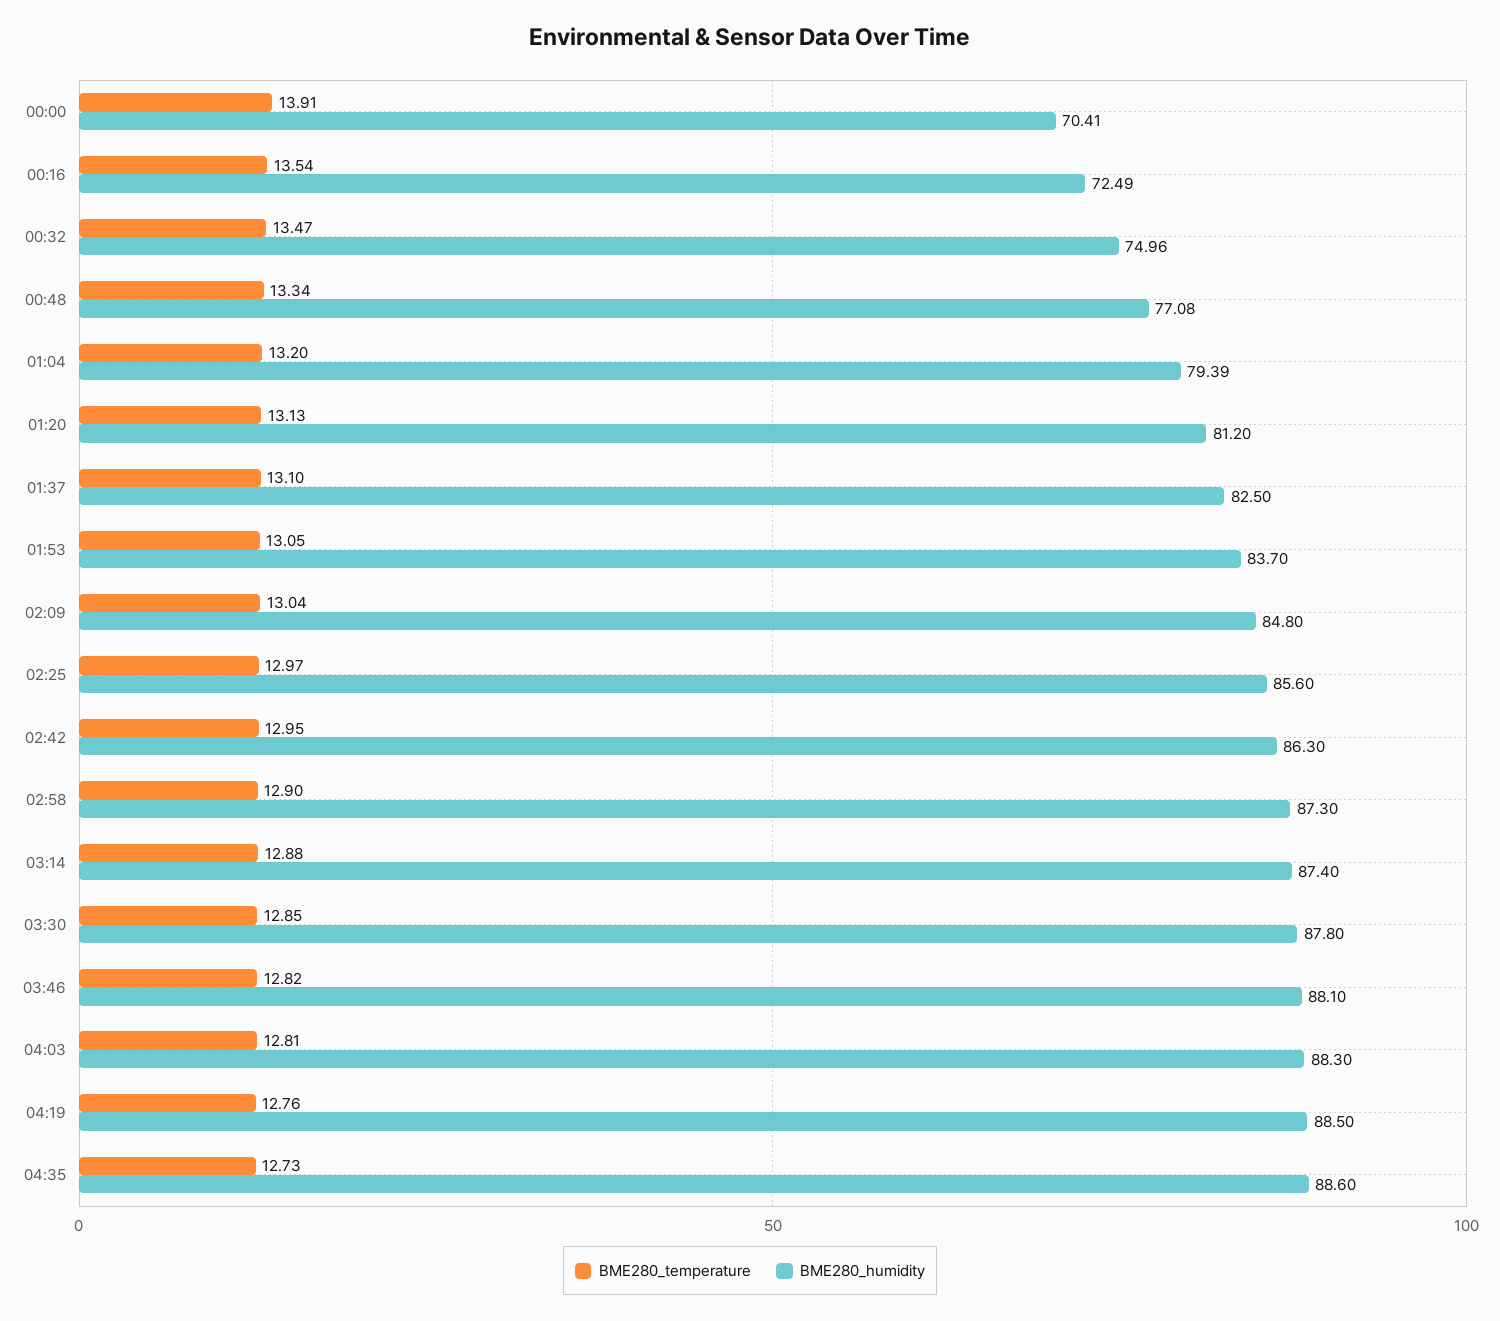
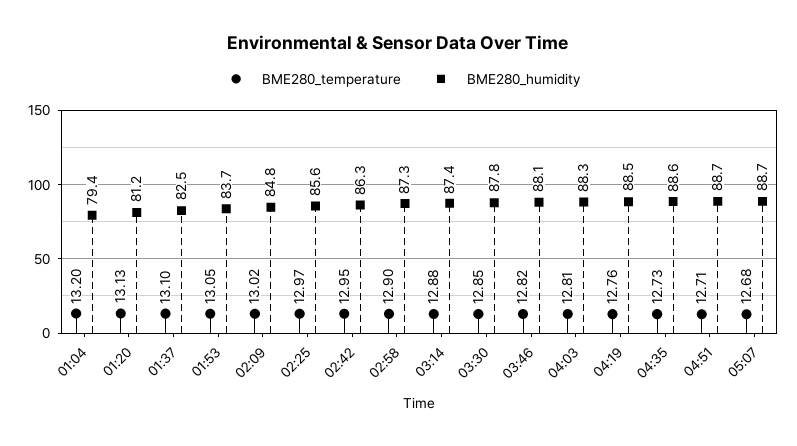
BME280_temperature, 00:00: 13.91 -> none
BME280_humidity, 00:00: 70.41 -> none
BME280_temperature, 00:16: 13.54 -> none
BME280_humidity, 00:16: 72.49 -> none
BME280_temperature, 00:32: 13.47 -> none
BME280_humidity, 00:32: 74.96 -> none
BME280_temperature, 00:48: 13.34 -> none
BME280_humidity, 00:48: 77.08 -> none
BME280_temperature, 02:09: 13.04 -> 13.02
BME280_temperature, 04:51: none -> 12.71
BME280_humidity, 04:51: none -> 88.7
BME280_temperature, 05:07: none -> 12.68
BME280_humidity, 05:07: none -> 88.7

